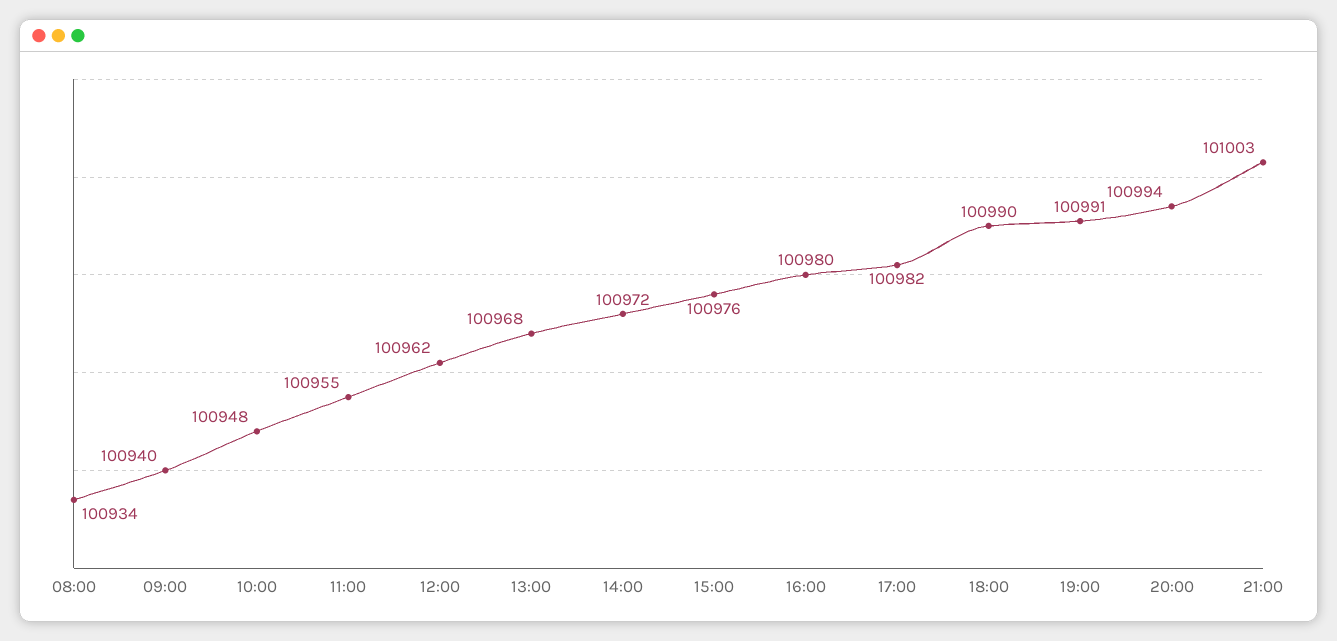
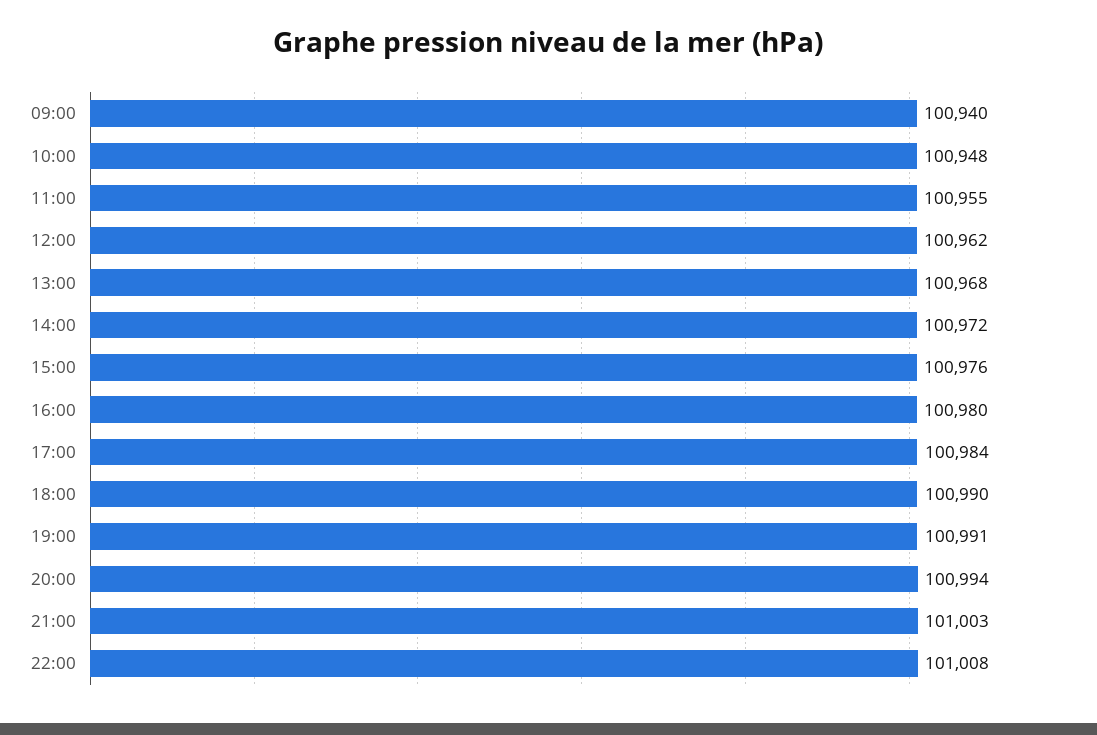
08:00: 100934 -> none
17:00: 100982 -> 100984
22:00: none -> 101008

